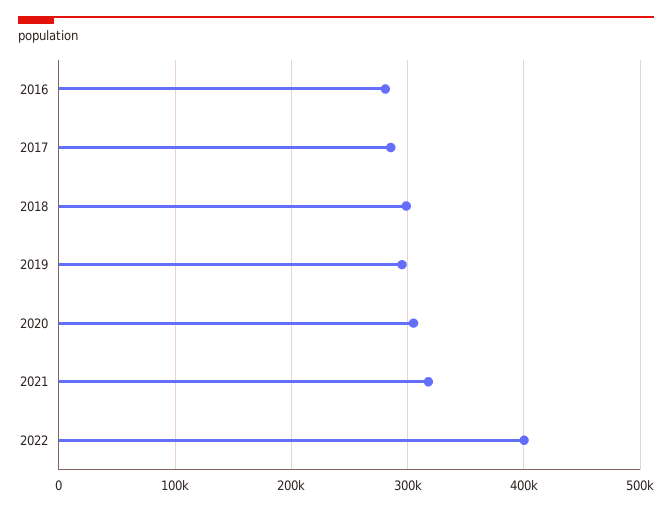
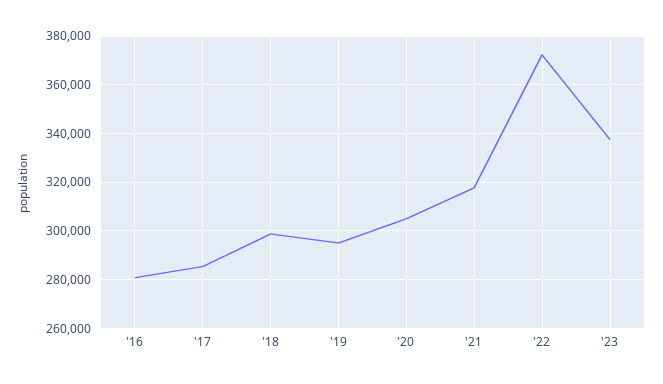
2022: 400000 -> 372500
'23: none -> 337500

